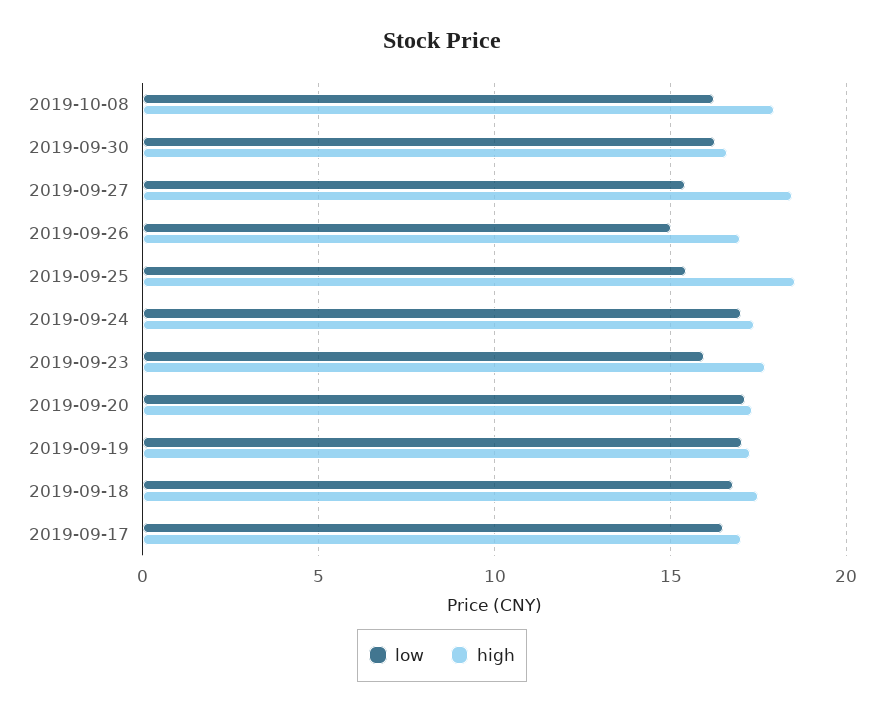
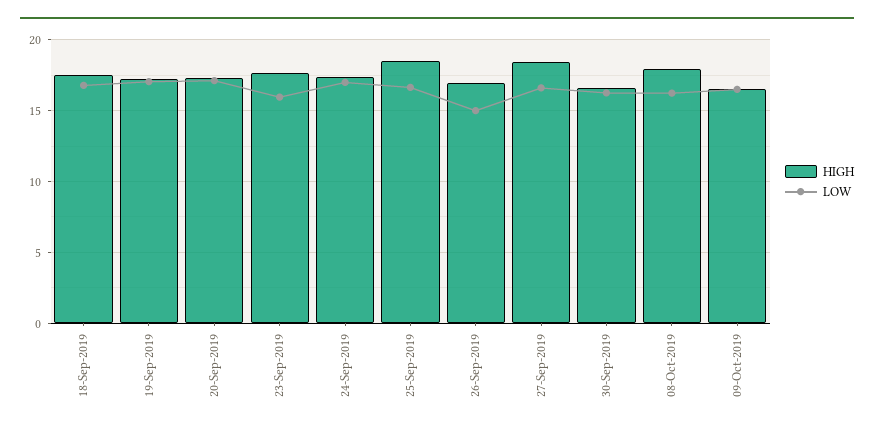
low, 2019-09-27: 15.5 -> 16.5
low, 2019-09-25: 15.5 -> 16.5
low, 2019-09-17: 16.5 -> none
high, 2019-09-17: 17 -> none
high, 09-Oct-2019: none -> 16.5
low, 09-Oct-2019: none -> 16.5

